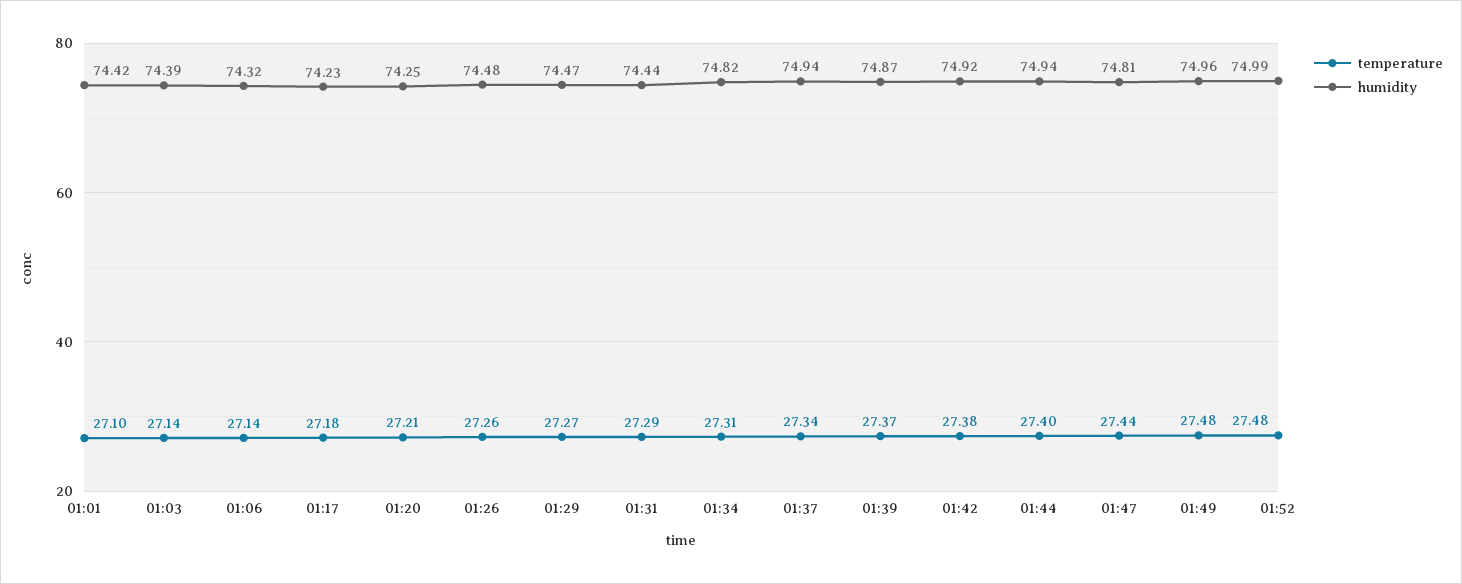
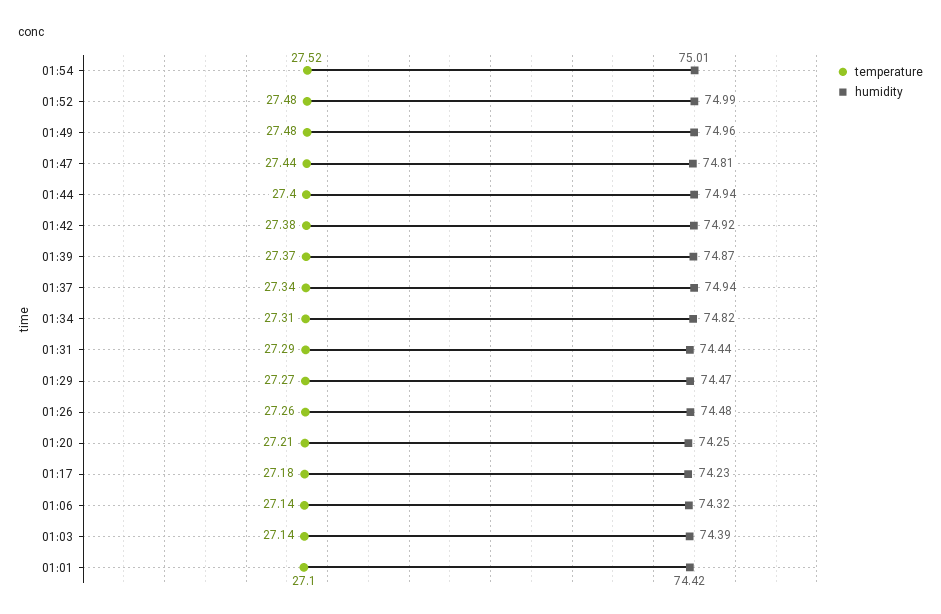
temperature, 01:54: none -> 27.52
humidity, 01:54: none -> 75.01

